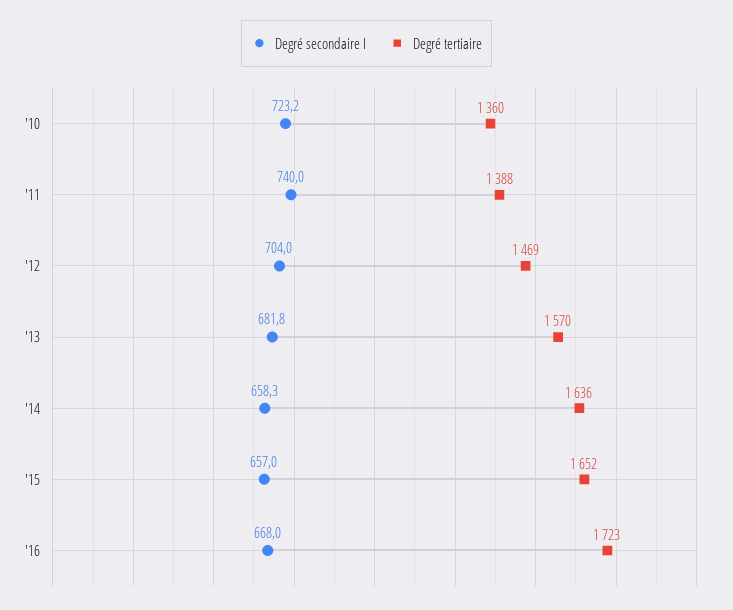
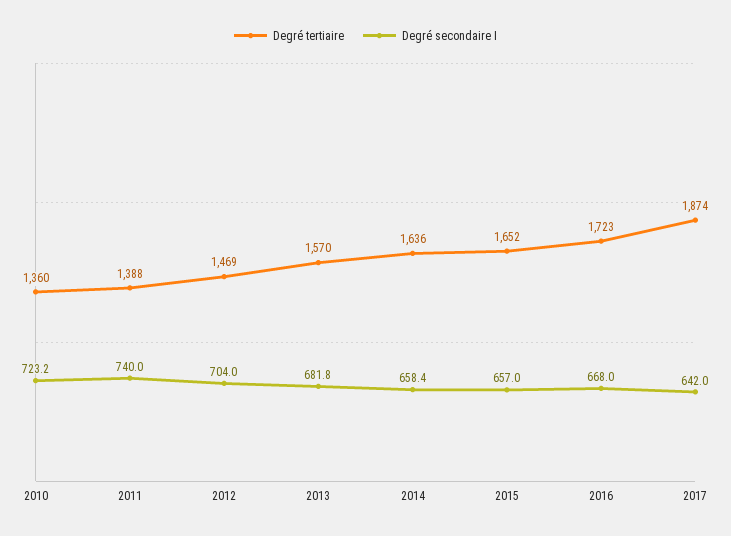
Degré secondaire I, '14: 658.3 -> 658.4
Degré tertiaire, 2017: none -> 1874
Degré secondaire I, 2017: none -> 642

